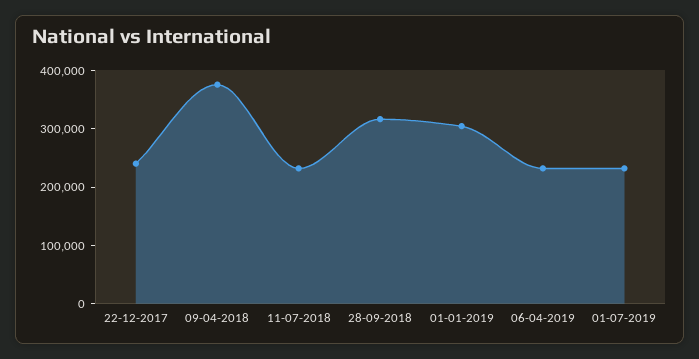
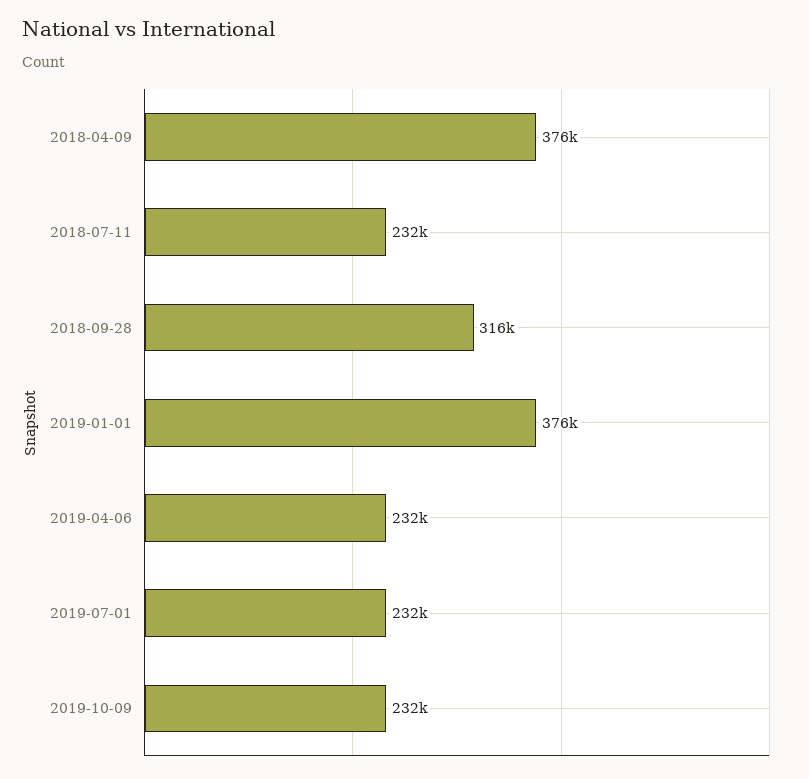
22-12-2017: 240000 -> none
01-01-2019: 300000 -> 376000
2019-10-09: none -> 232000

